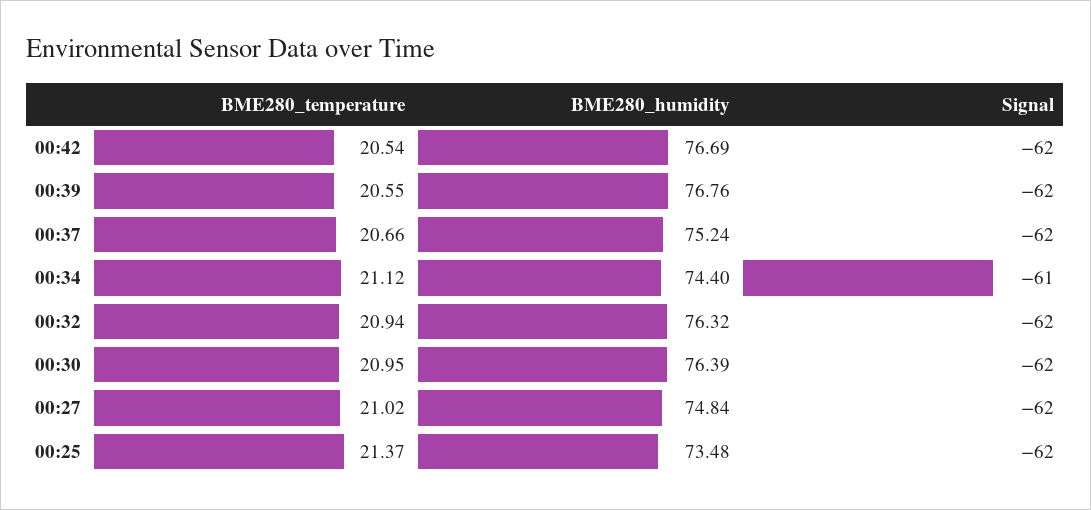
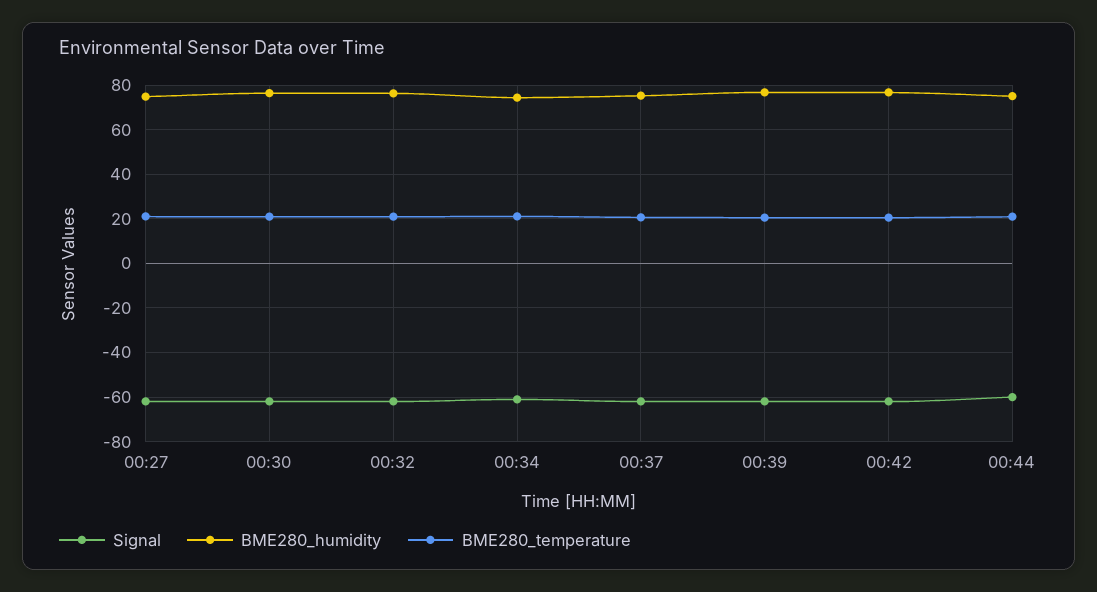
BME280_temperature, 00:25: 21.37 -> none
BME280_humidity, 00:25: 73.48 -> none
Signal, 00:25: -62 -> none
Signal, 00:44: none -> -60
BME280_humidity, 00:44: none -> 75
BME280_temperature, 00:44: none -> 20

